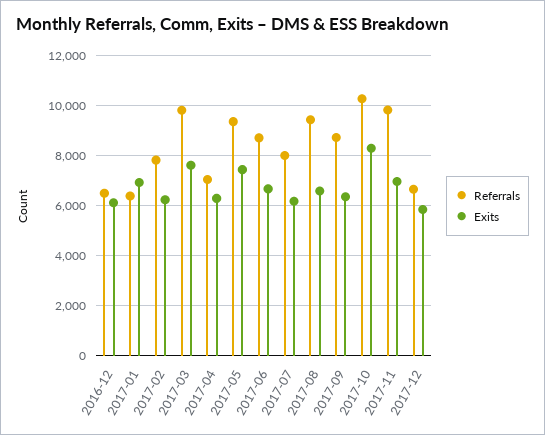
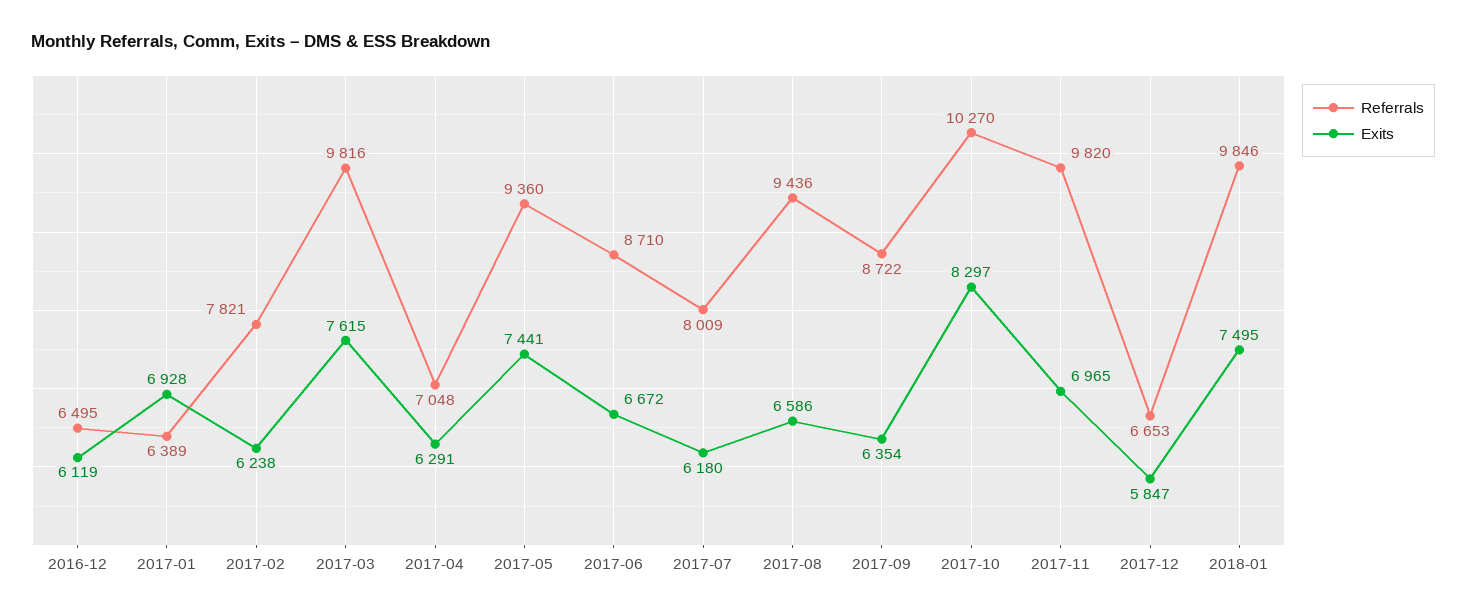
Referrals, 2018-01: none -> 9846
Exits, 2018-01: none -> 7495

